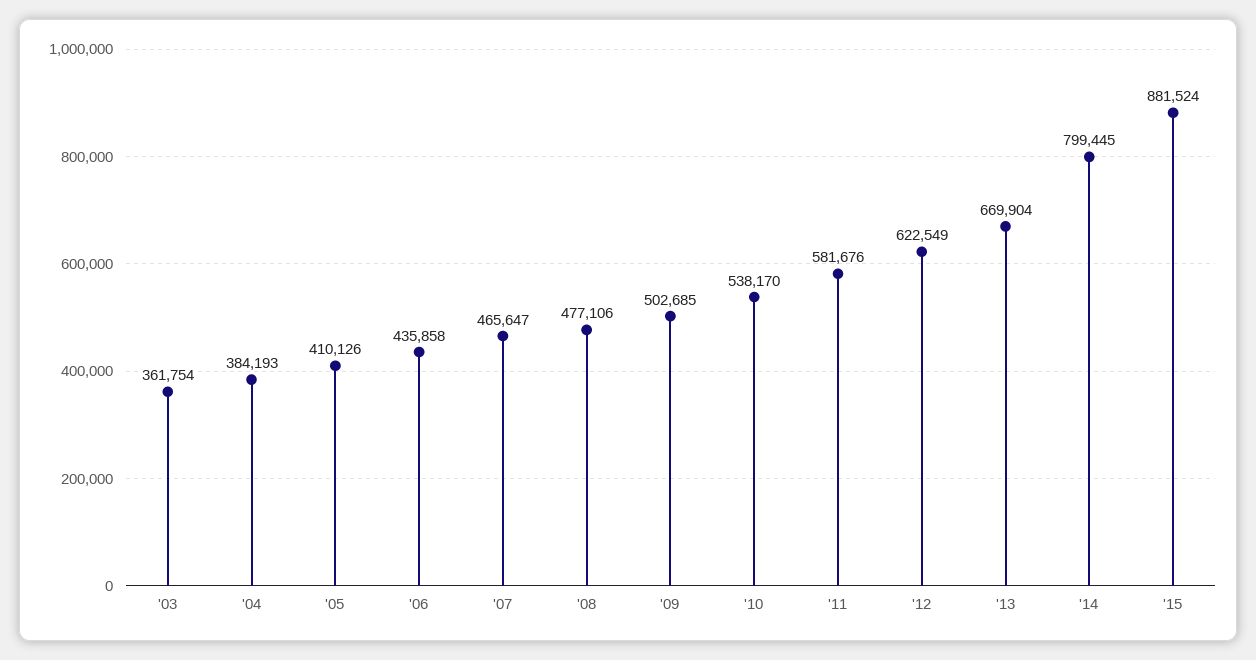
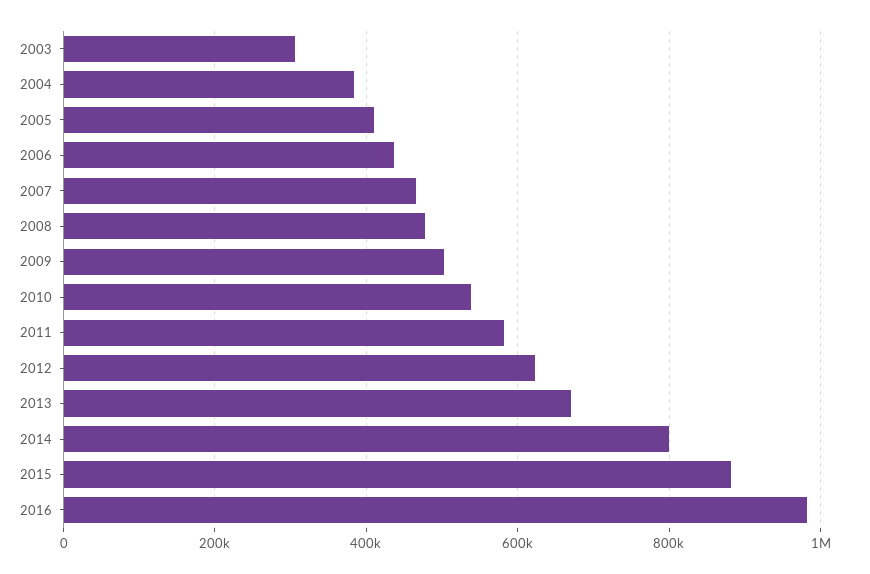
'03: 361754 -> 300000
2016: none -> 980000

